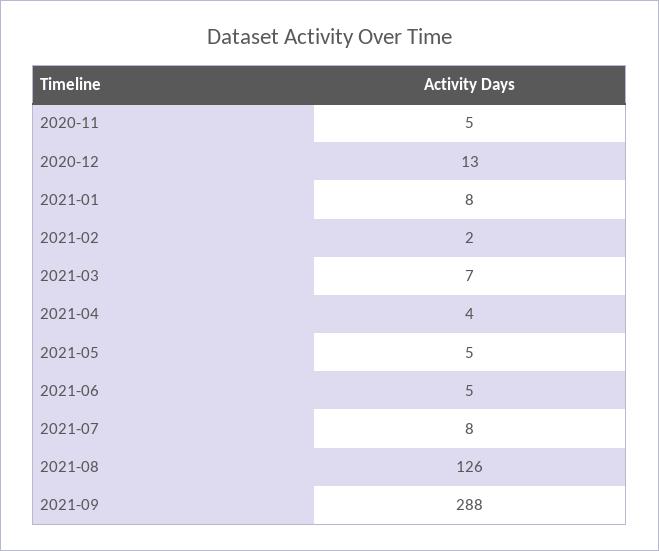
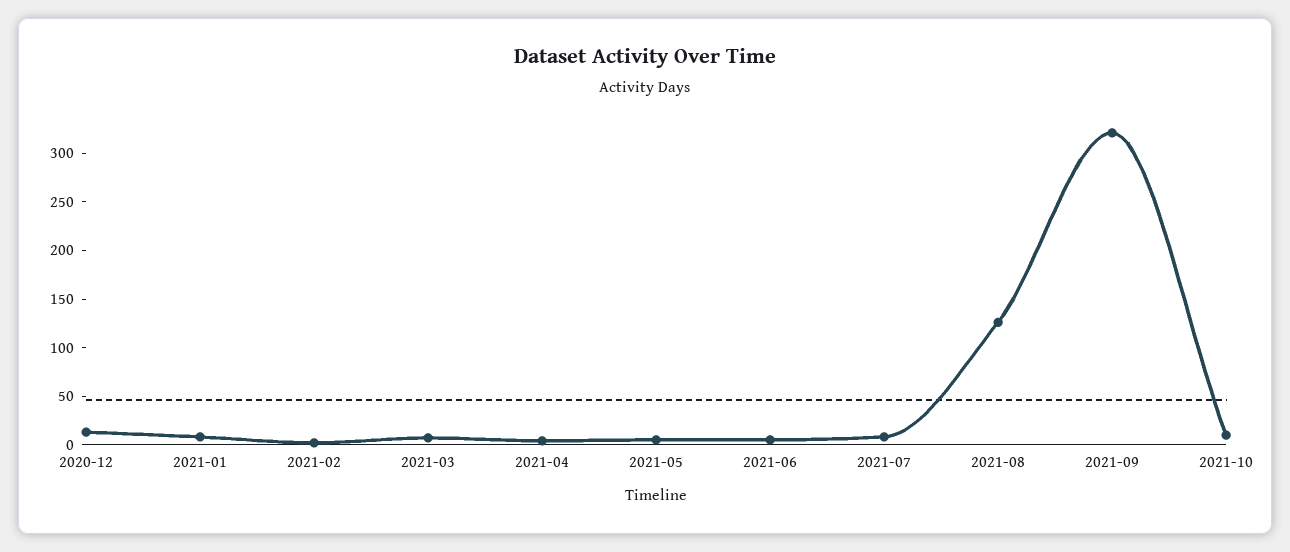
2020-11: 5 -> none
2021-09: 288 -> 320
2021-10: none -> 10

